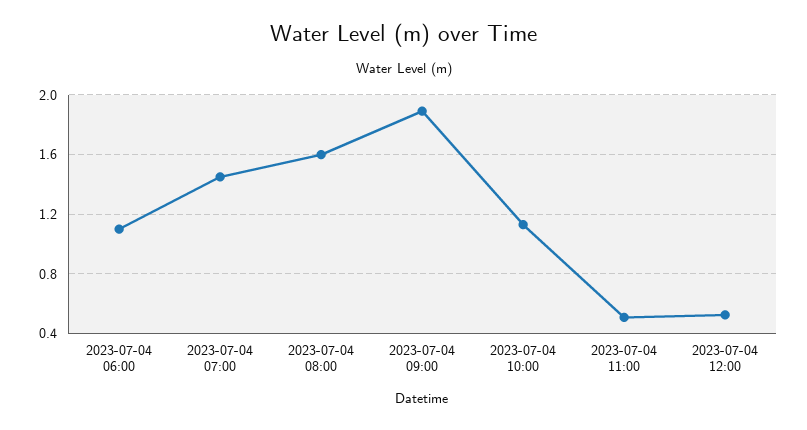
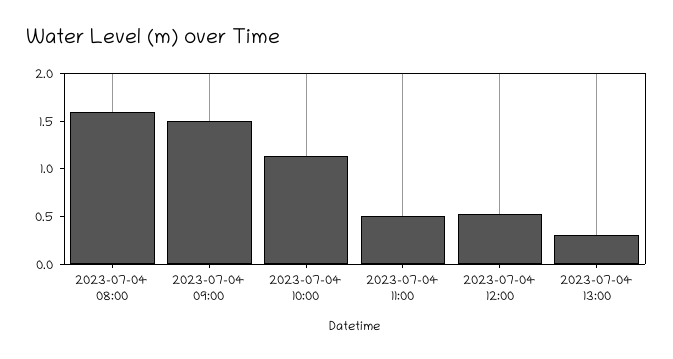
2023-07-04 06:00: 1.1 -> none
2023-07-04 07:00: 1.45 -> none
2023-07-04 09:00: 1.9 -> 1.5
2023-07-04 13:00: none -> 0.3

